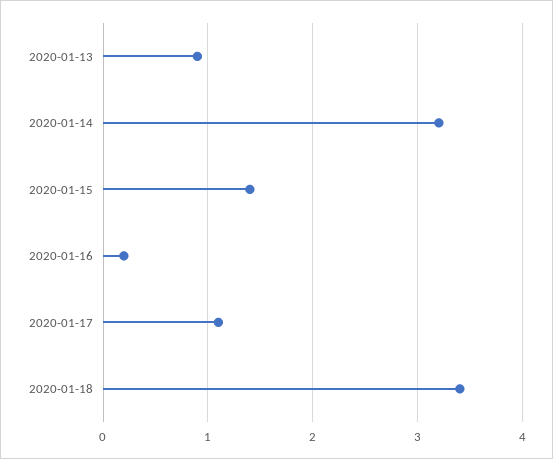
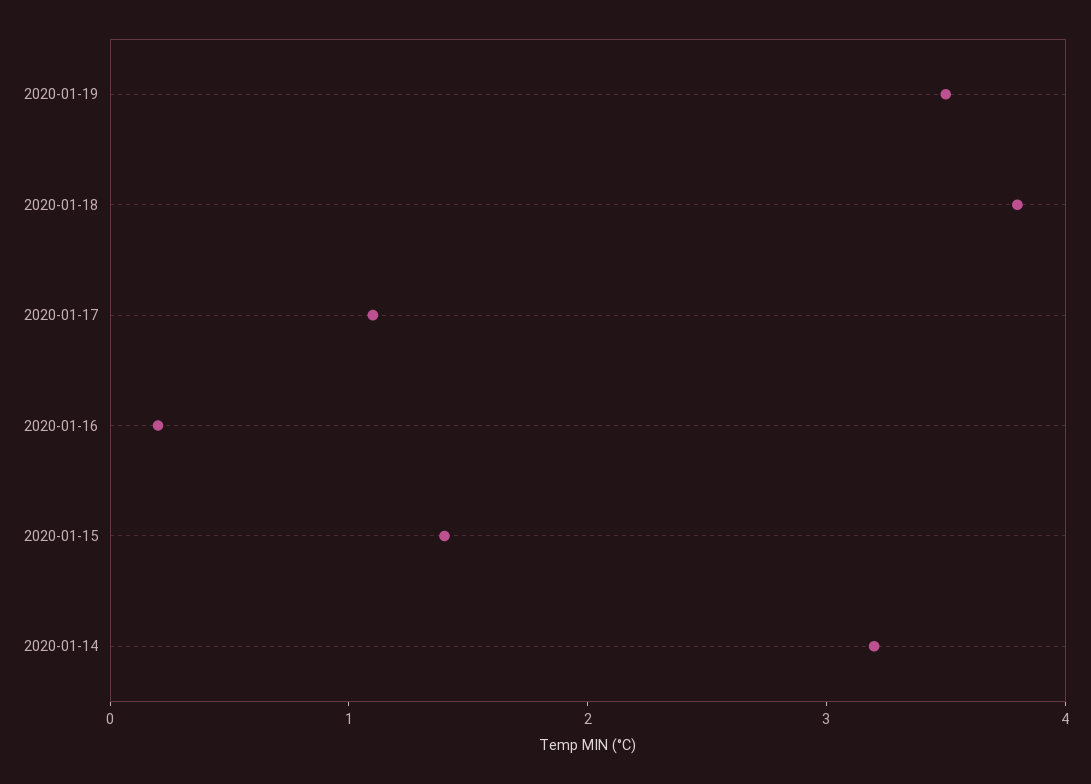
2020-01-13: 0.9 -> none
2020-01-18: 3.4 -> 3.8
2020-01-19: none -> 3.5

